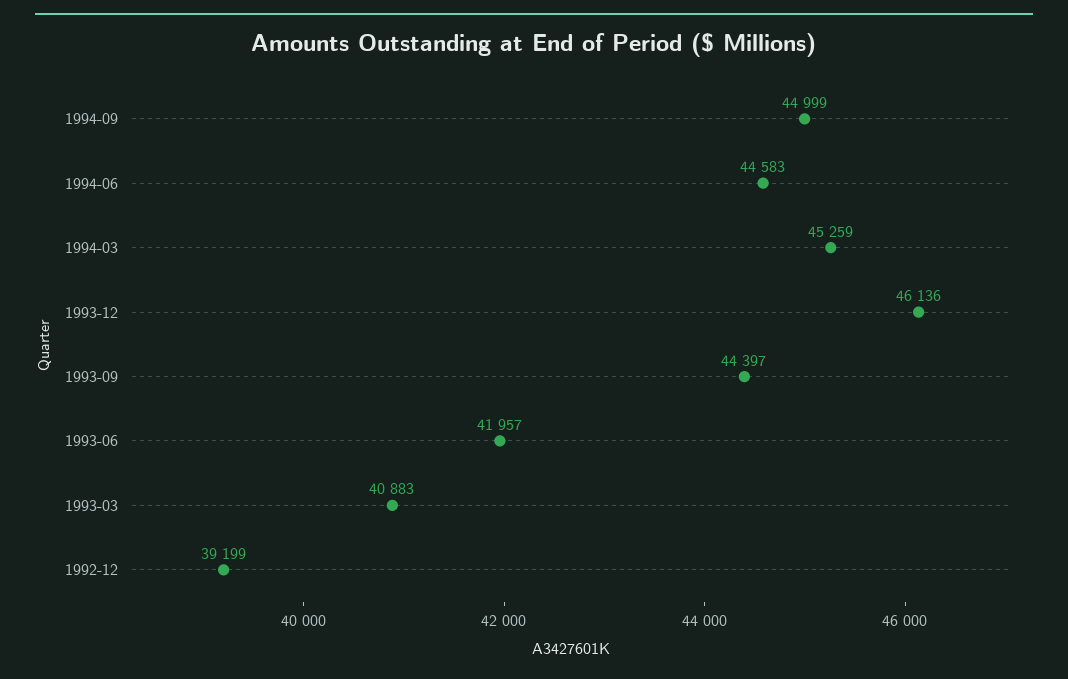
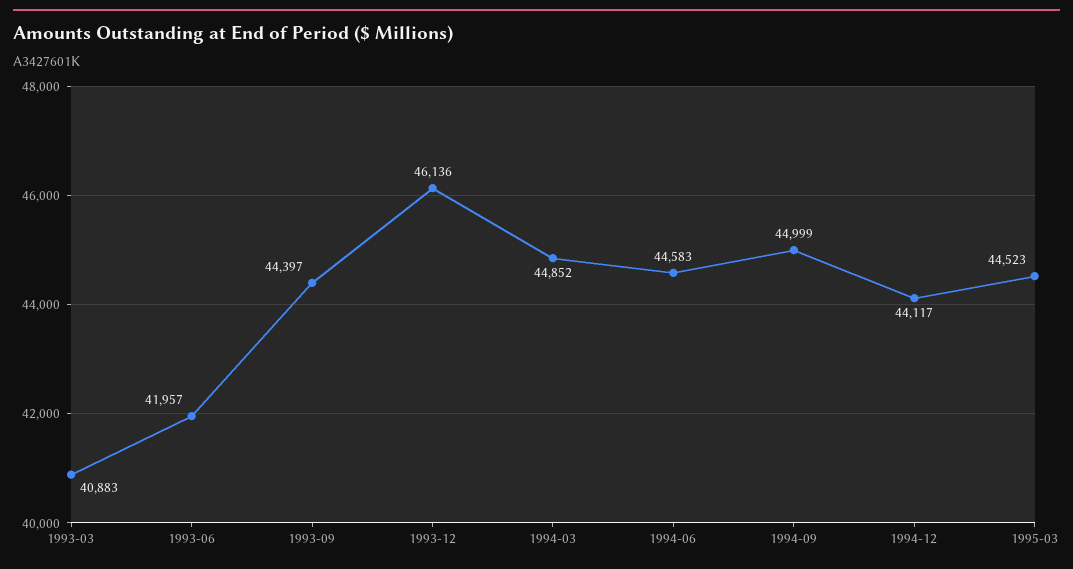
1994-03: 45259 -> 44852
1992-12: 39199 -> none
1994-12: none -> 44117
1995-03: none -> 44523

